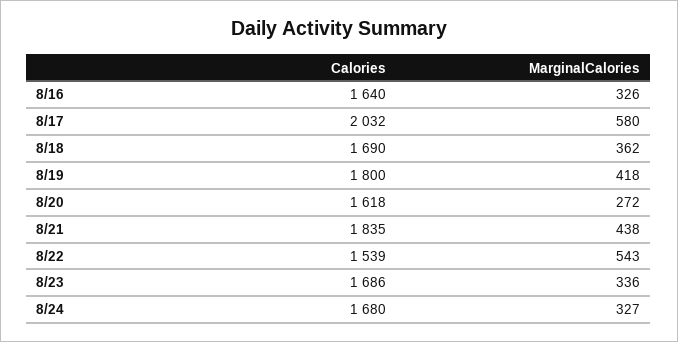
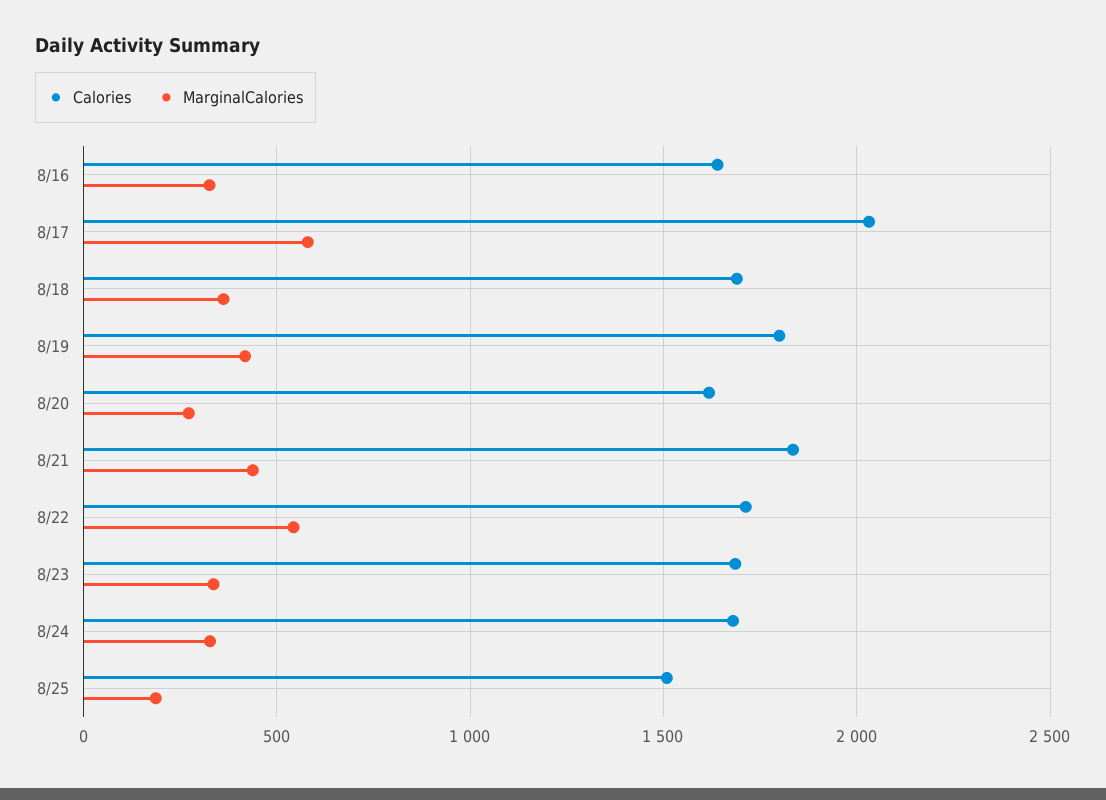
Calories, 8/22: 1539 -> 1700
Calories, 8/25: none -> 1500
MarginalCalories, 8/25: none -> 200

